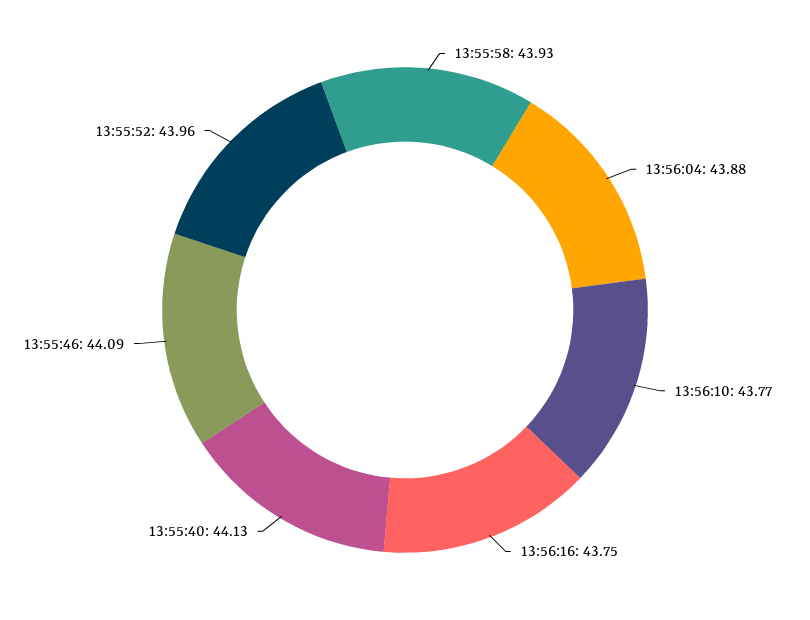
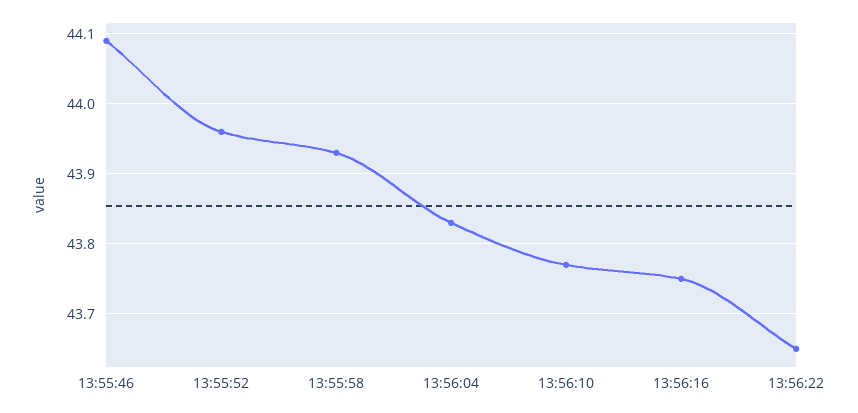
13:56:04: 43.88 -> 43.83
13:55:40: 44.13 -> none
13:56:22: none -> 43.65

